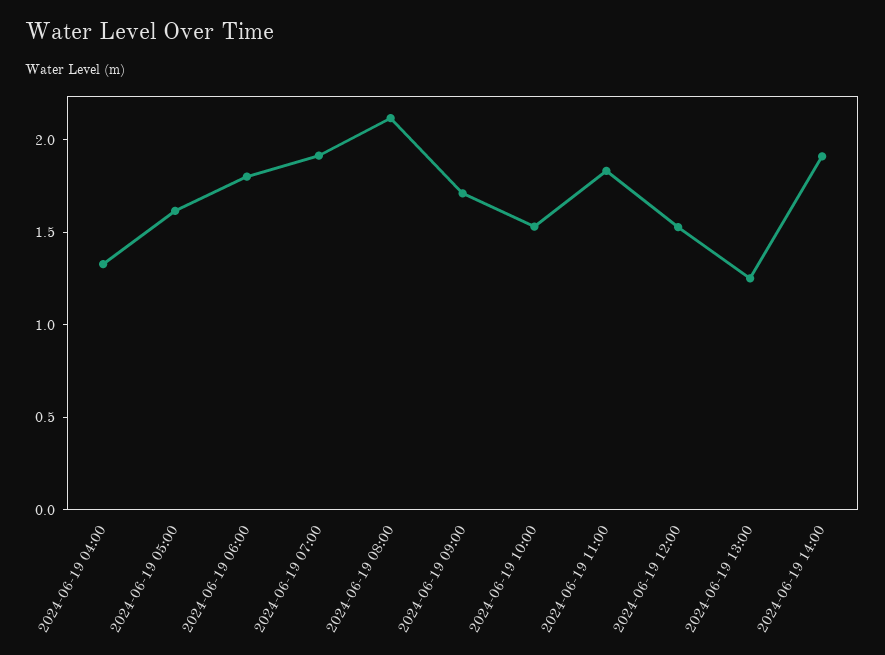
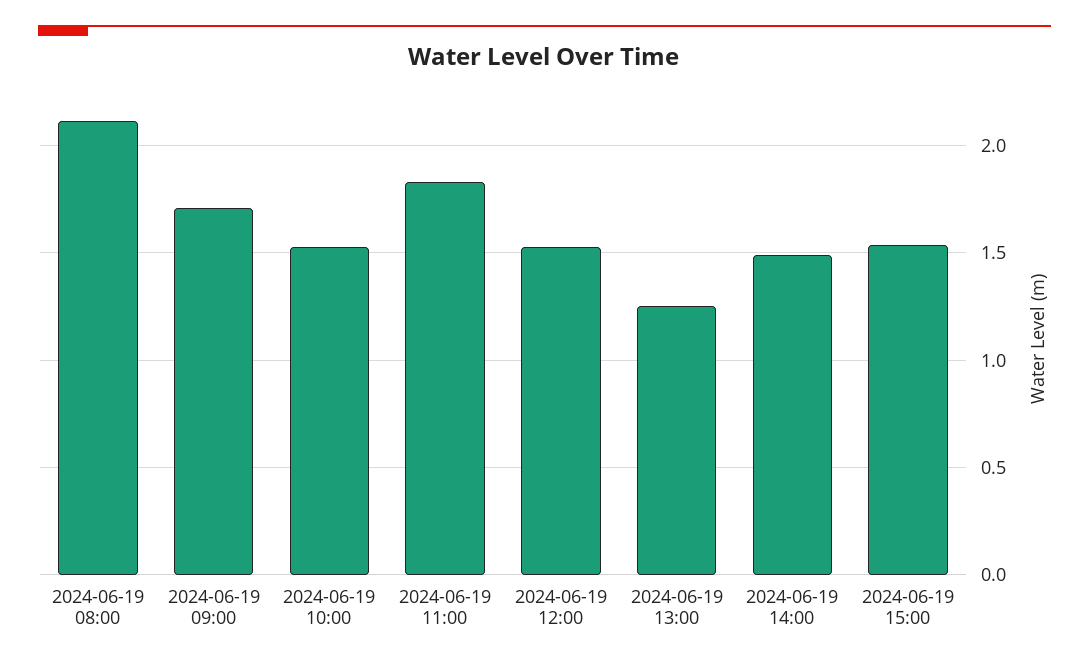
2024-06-19 04:00: 1.3 -> none
2024-06-19 05:00: 1.6 -> none
2024-06-19 06:00: 1.8 -> none
2024-06-19 07:00: 1.9 -> none
2024-06-19 14:00: 1.9 -> 1.5
2024-06-19 15:00: none -> 1.55

